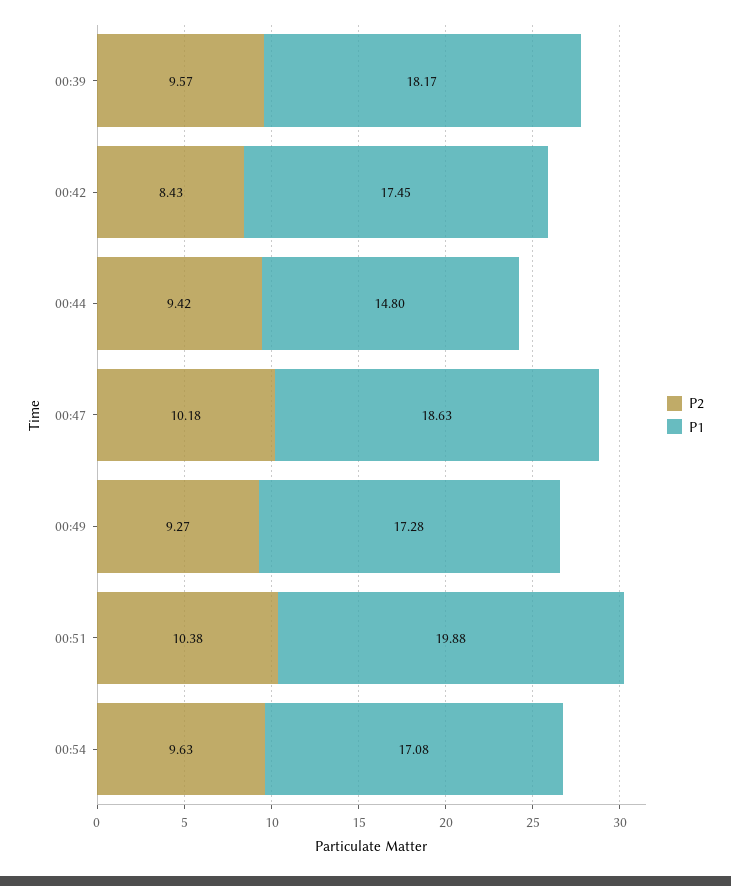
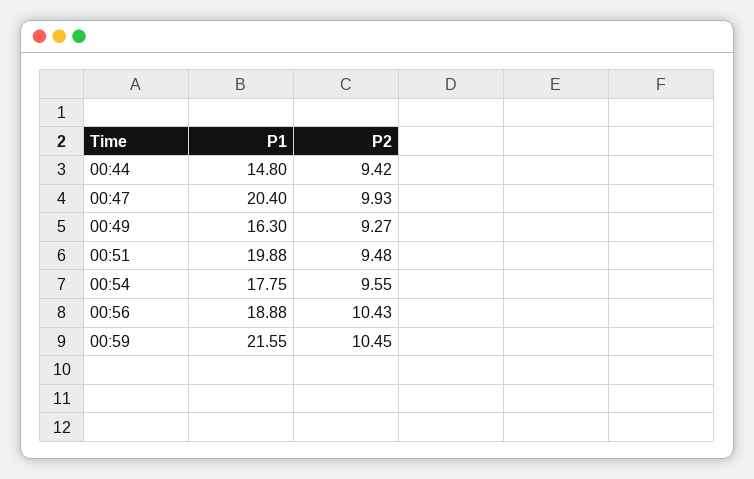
P2, 00:39: 9.57 -> none
P1, 00:39: 18.17 -> none
P2, 00:42: 8.43 -> none
P1, 00:42: 17.45 -> none
P2, 00:47: 10.18 -> 9.93
P1, 00:47: 18.63 -> 20.4
P1, 00:49: 17.28 -> 16.3
P2, 00:51: 10.38 -> 9.48
P2, 00:54: 9.63 -> 9.55
P1, 00:54: 17.08 -> 17.75
P1, 00:56: none -> 18.88
P2, 00:56: none -> 10.43
P1, 00:59: none -> 21.55
P2, 00:59: none -> 10.45

